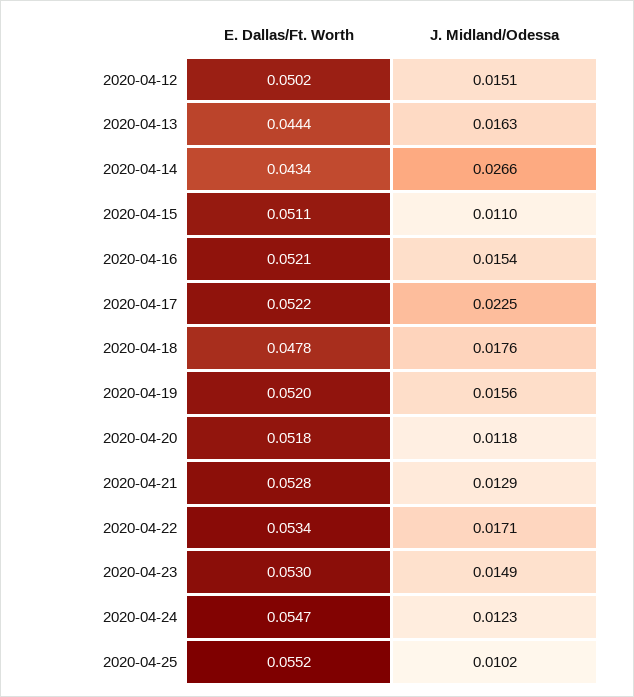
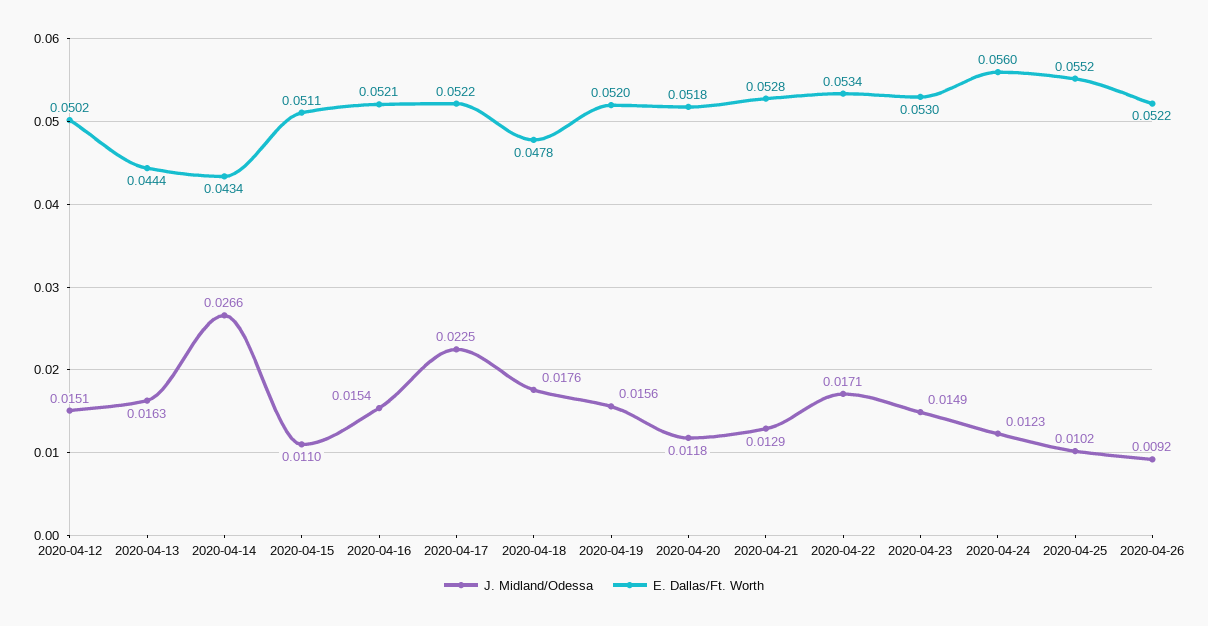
E. Dallas/Ft. Worth, 2020-04-24: 0.0547 -> 0.056
J. Midland/Odessa, 2020-04-26: none -> 0.0092
E. Dallas/Ft. Worth, 2020-04-26: none -> 0.0522

